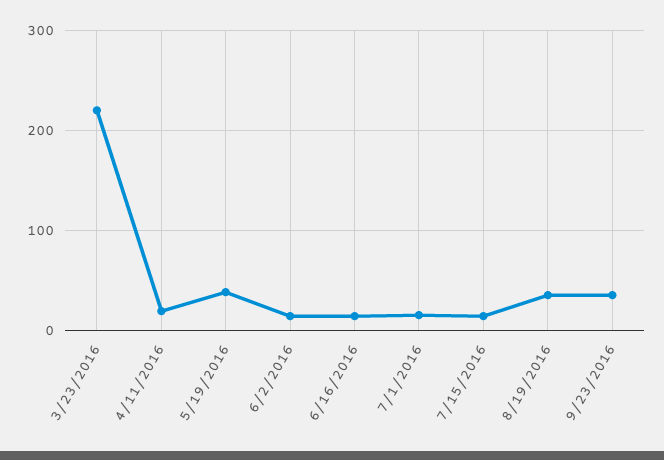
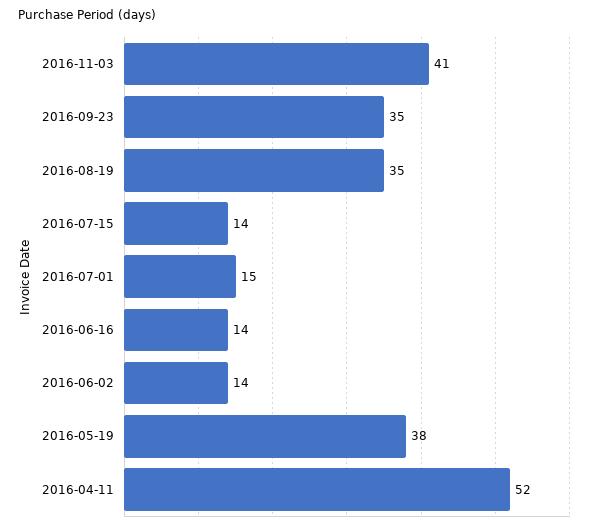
3/23/2016: 220 -> none
4/11/2016: 20 -> 52
2016-11-03: none -> 41

